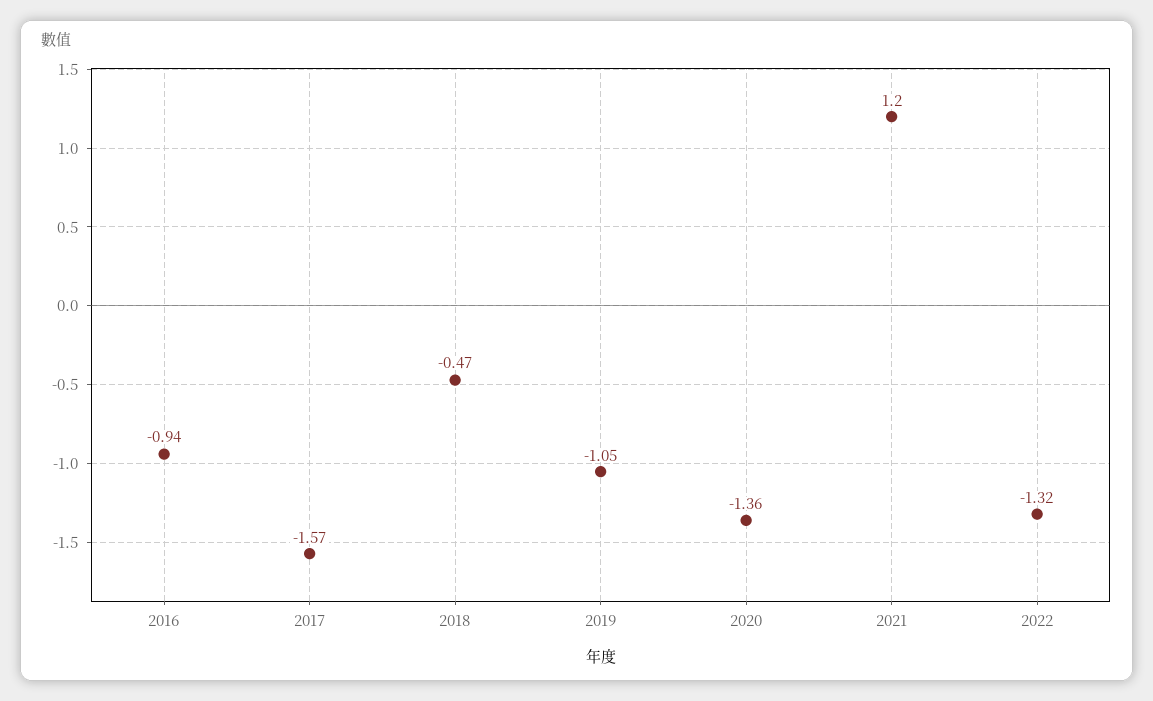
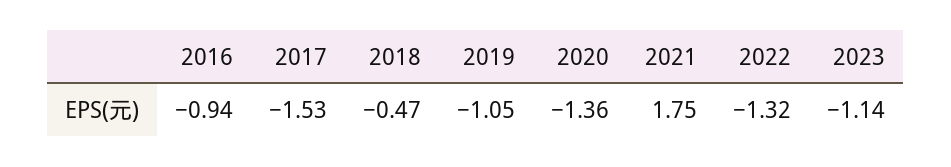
2017: -1.57 -> -1.53
2021: 1.2 -> 1.75
2023: none -> -1.14

